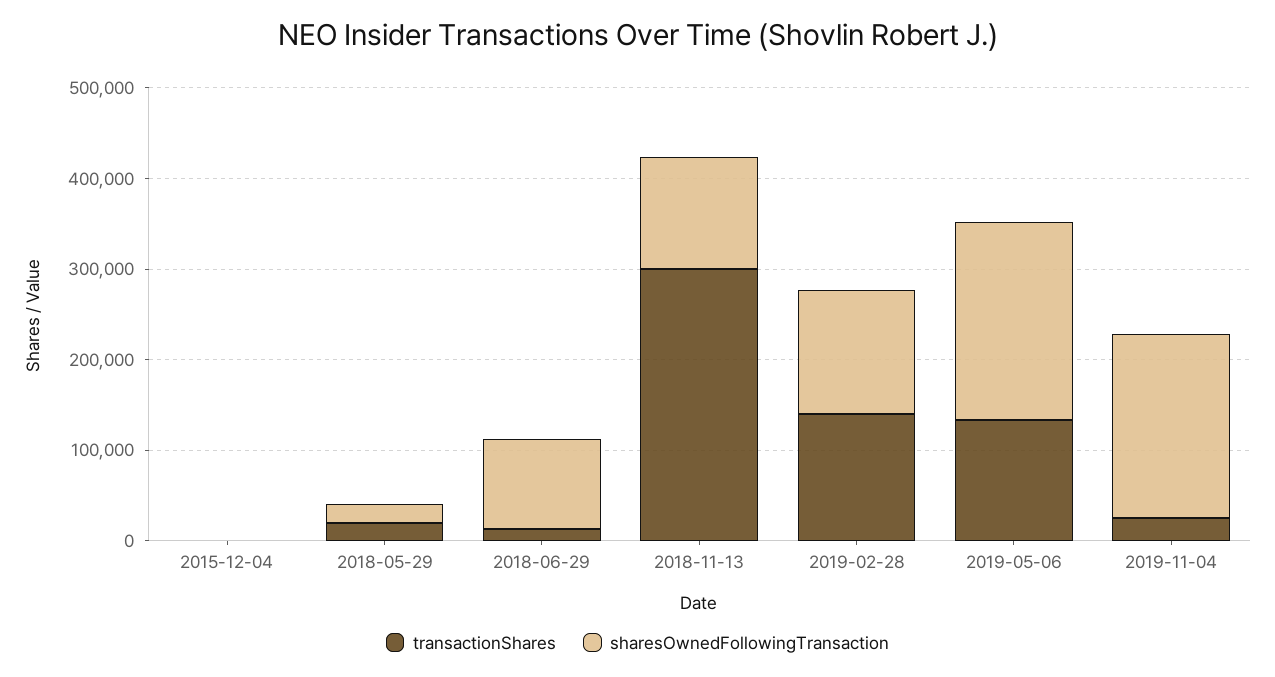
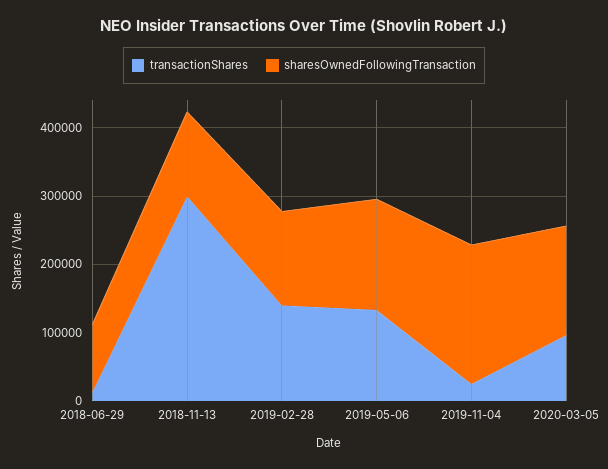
transactionShares, 2015-12-04: 0 -> none
sharesOwnedFollowingTransaction, 2015-12-04: 0 -> none
transactionShares, 2018-05-29: 20000 -> none
sharesOwnedFollowingTransaction, 2018-05-29: 20000 -> none
sharesOwnedFollowingTransaction, 2019-05-06: 220000 -> 160000
transactionShares, 2020-03-05: none -> 100000
sharesOwnedFollowingTransaction, 2020-03-05: none -> 160000

